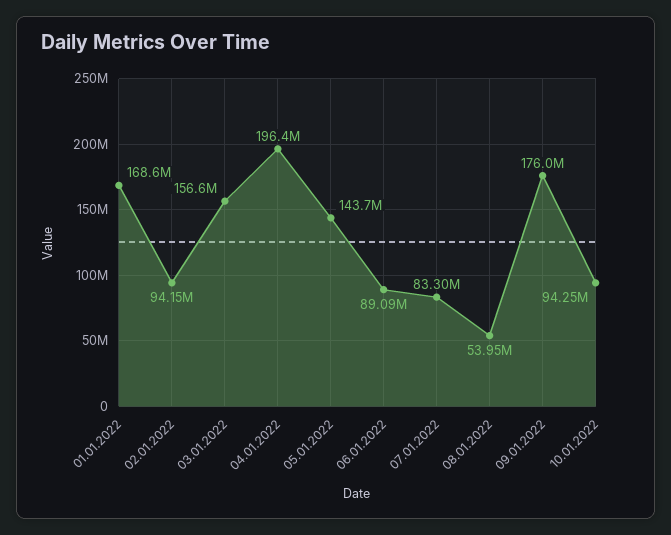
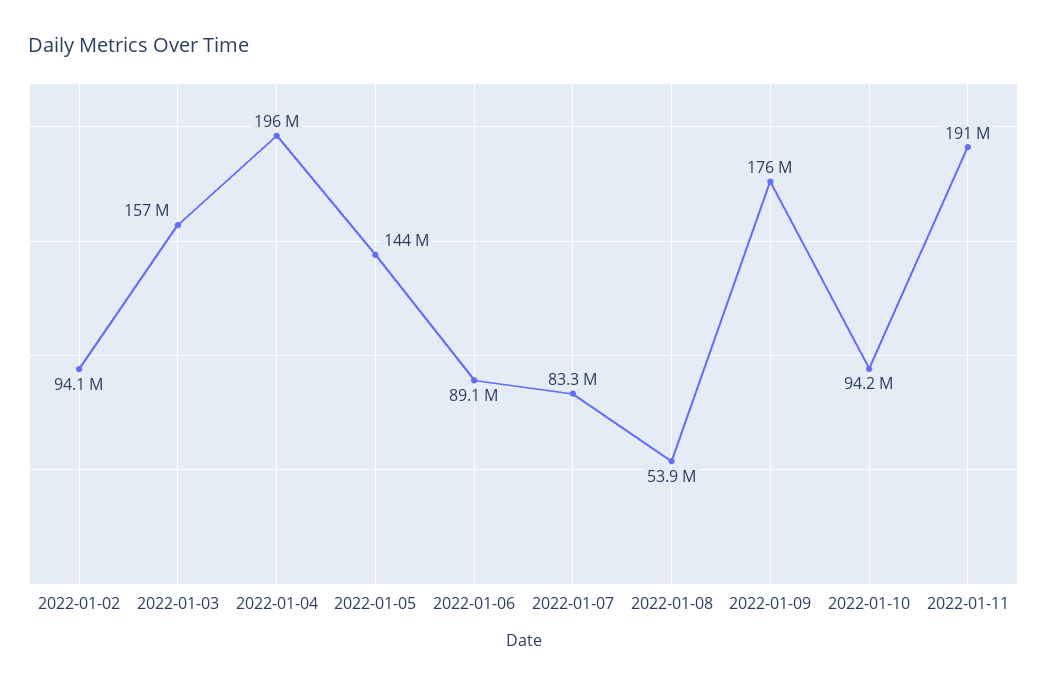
01.01.2022: 168600000 -> none
2022-01-11: none -> 191000000

